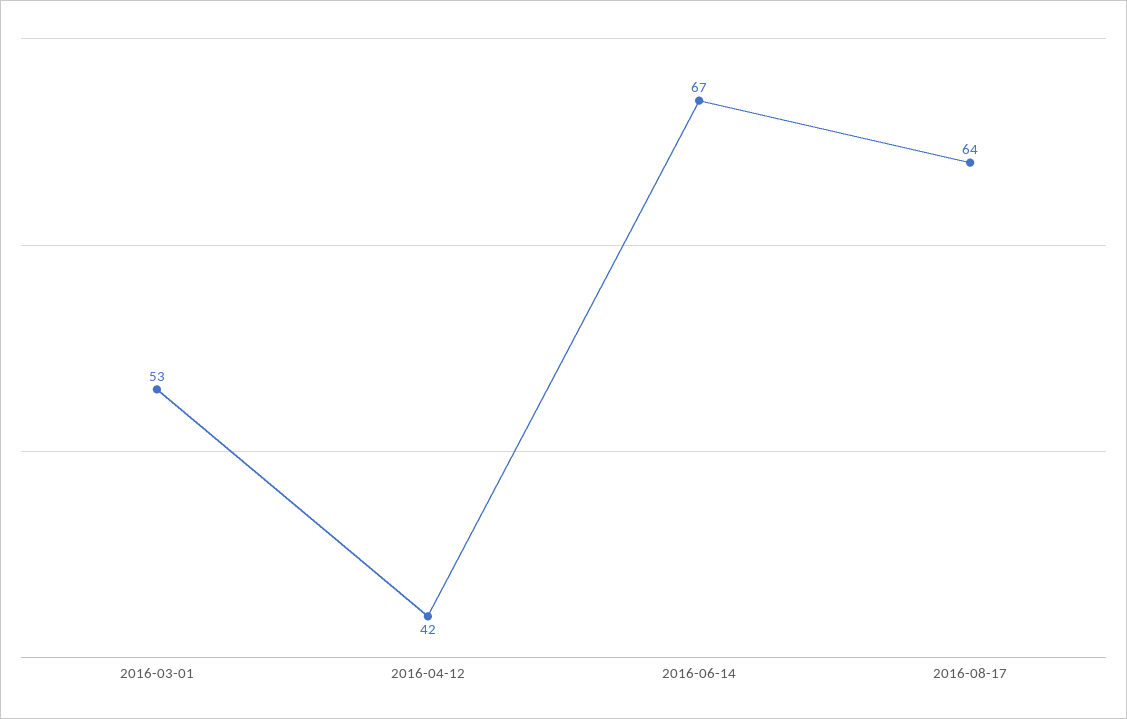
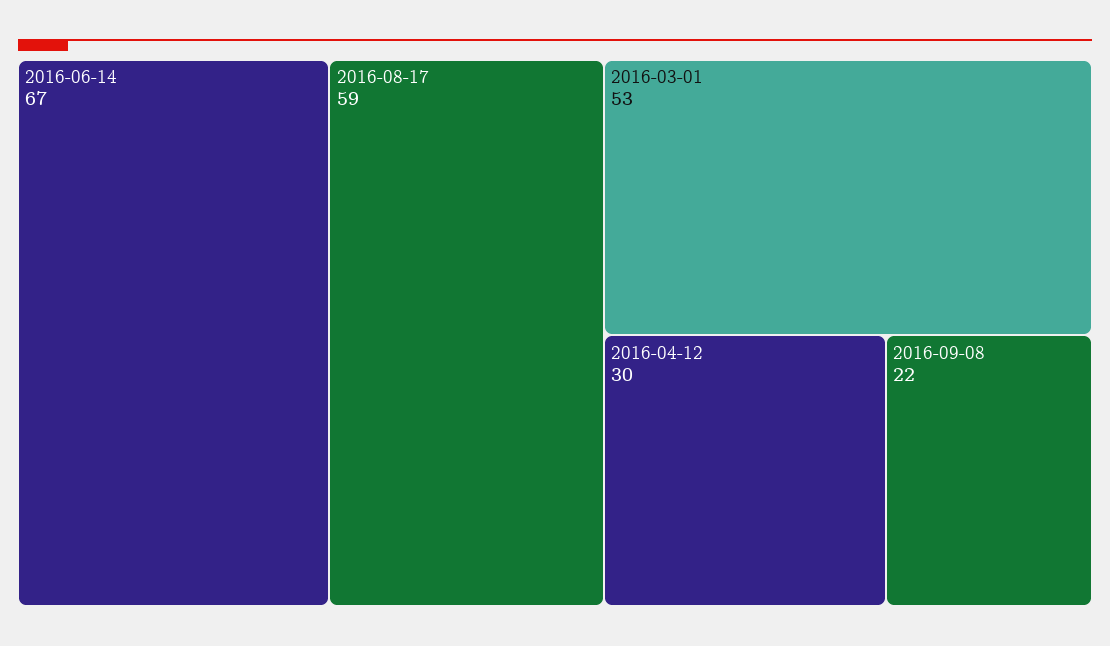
2016-04-12: 42 -> 30
2016-08-17: 64 -> 59
2016-09-08: none -> 22

